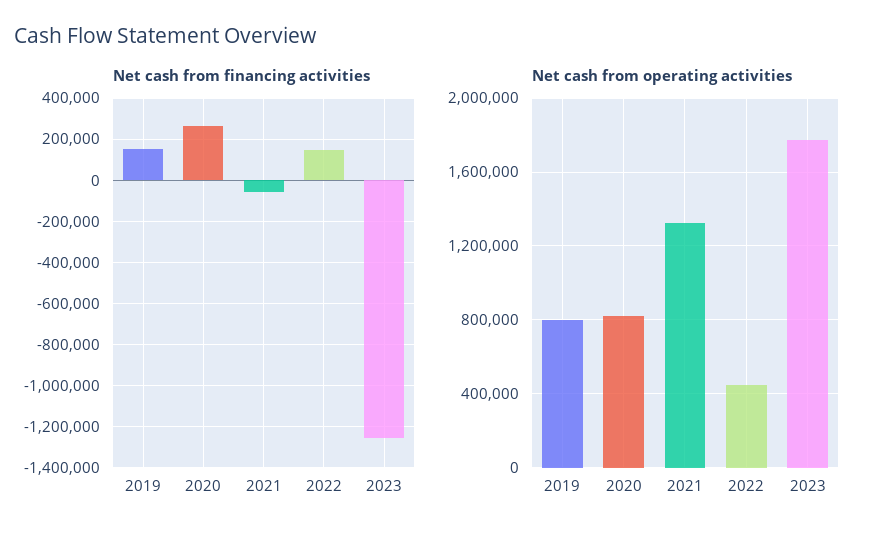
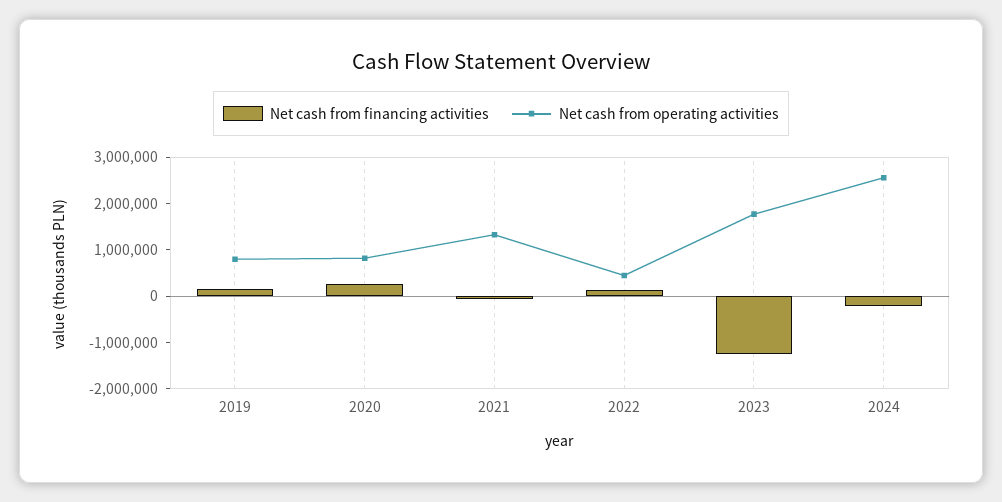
Net cash from financing activities, 2024: none -> -200000
Net cash from operating activities, 2024: none -> 2600000

